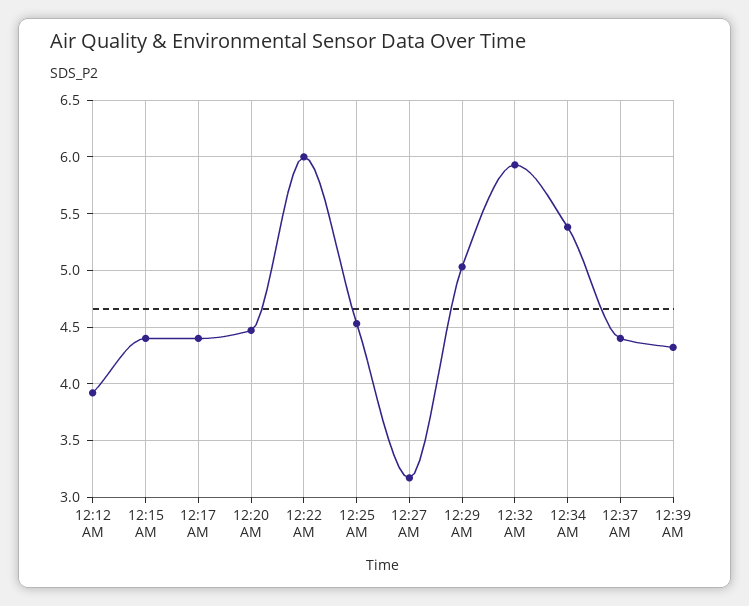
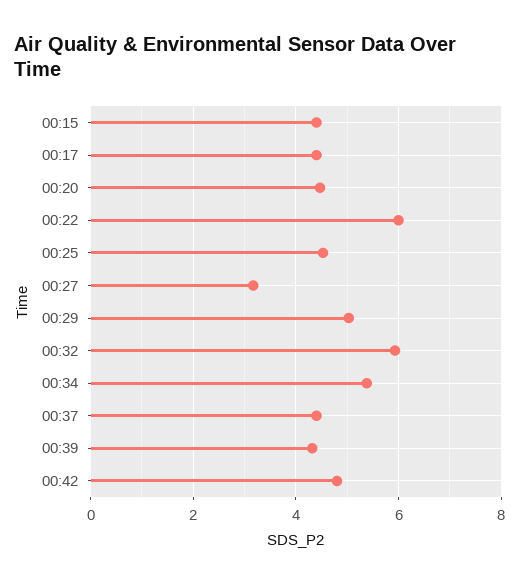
12:12 AM: 3.9 -> none
00:42: none -> 4.8

